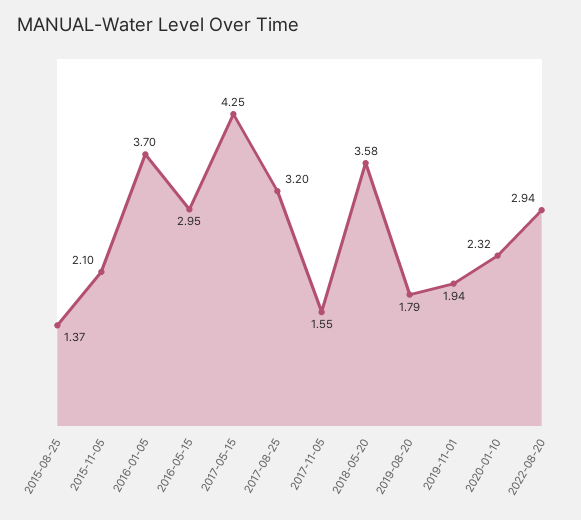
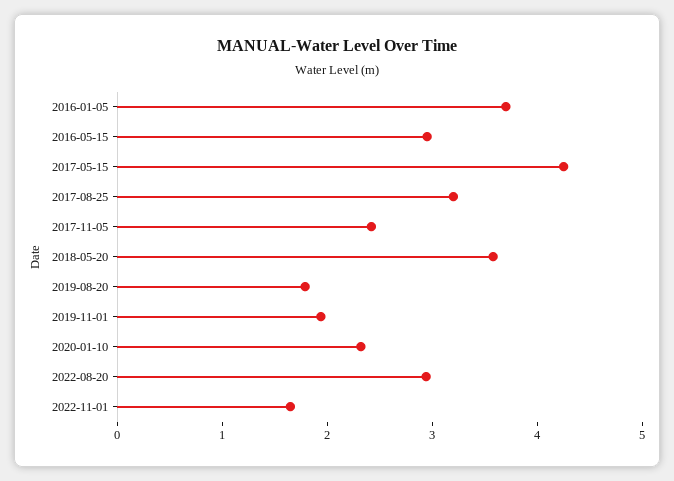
2015-08-25: 1.37 -> none
2015-11-05: 2.1 -> none
2017-11-05: 1.55 -> 2.4
2022-11-01: none -> 1.6

